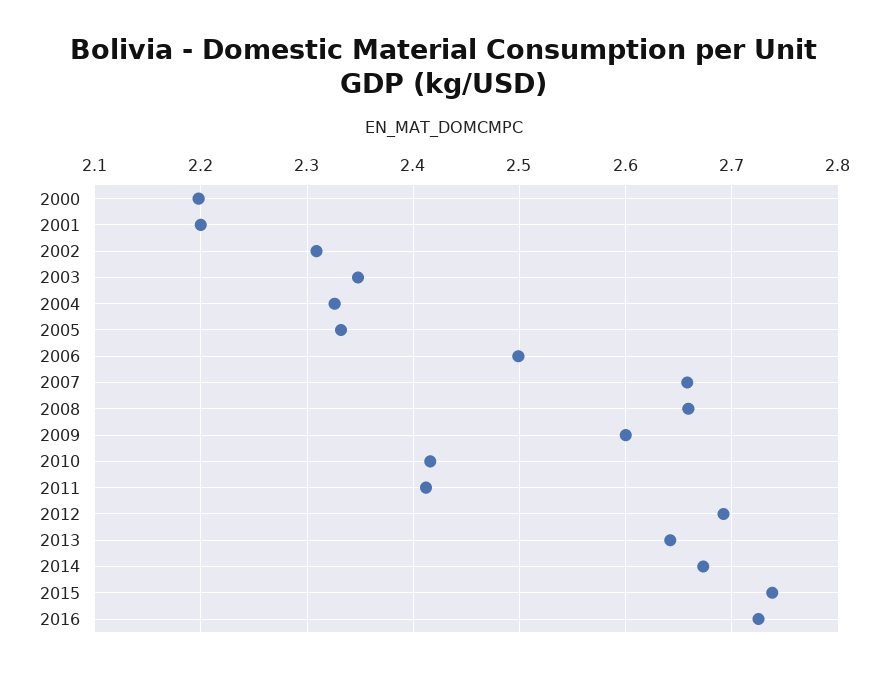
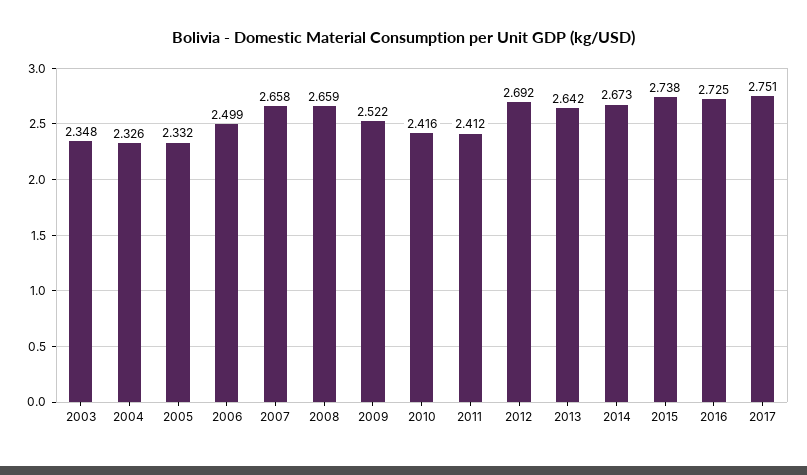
2000: 2.2 -> none
2001: 2.2 -> none
2002: 2.31 -> none
2009: 2.6 -> 2.522
2017: none -> 2.751

